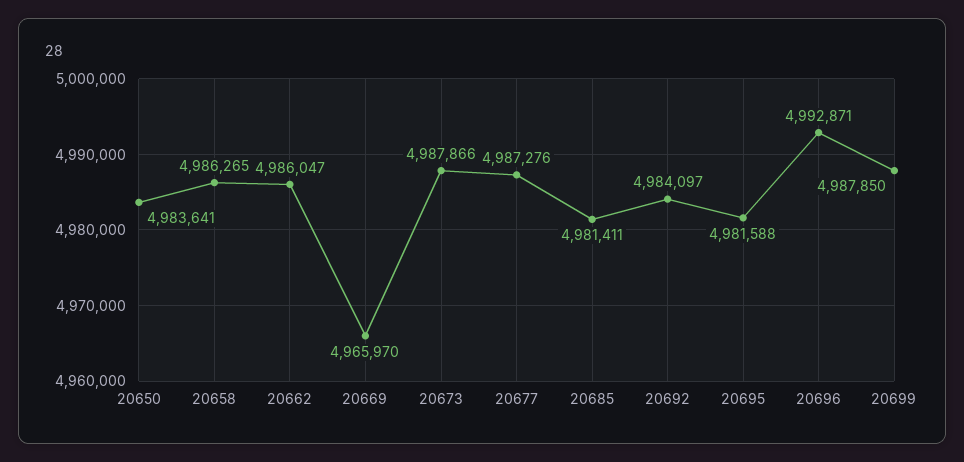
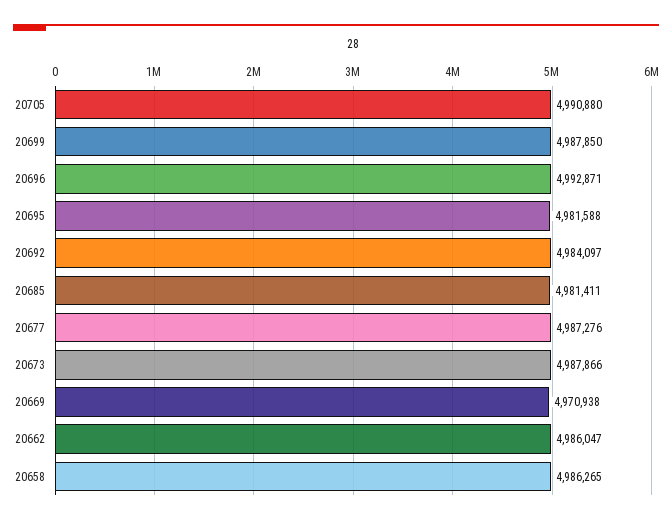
20650: 4983641 -> none
20669: 4965970 -> 4970938
20705: none -> 4990880

